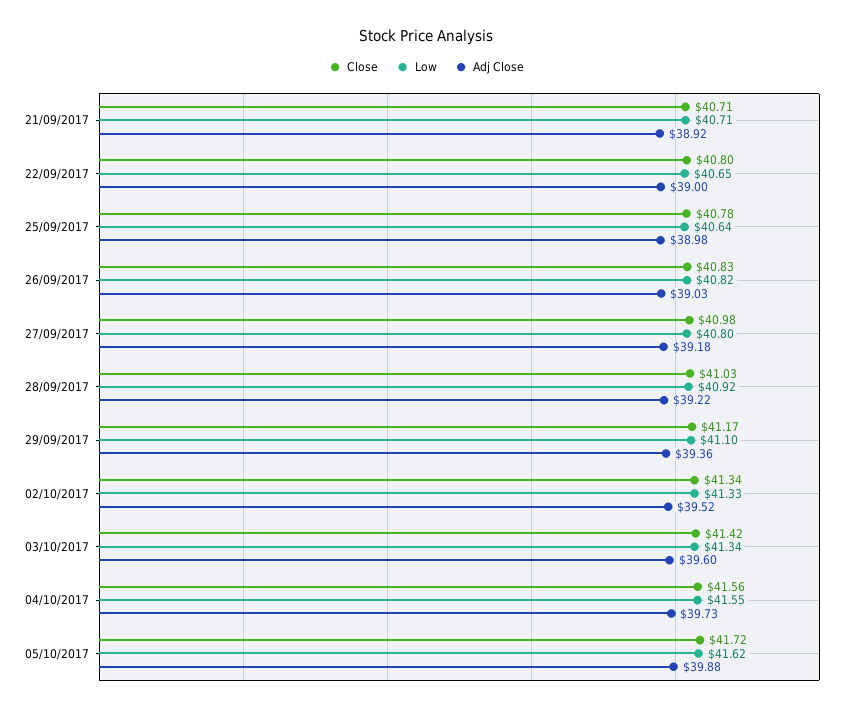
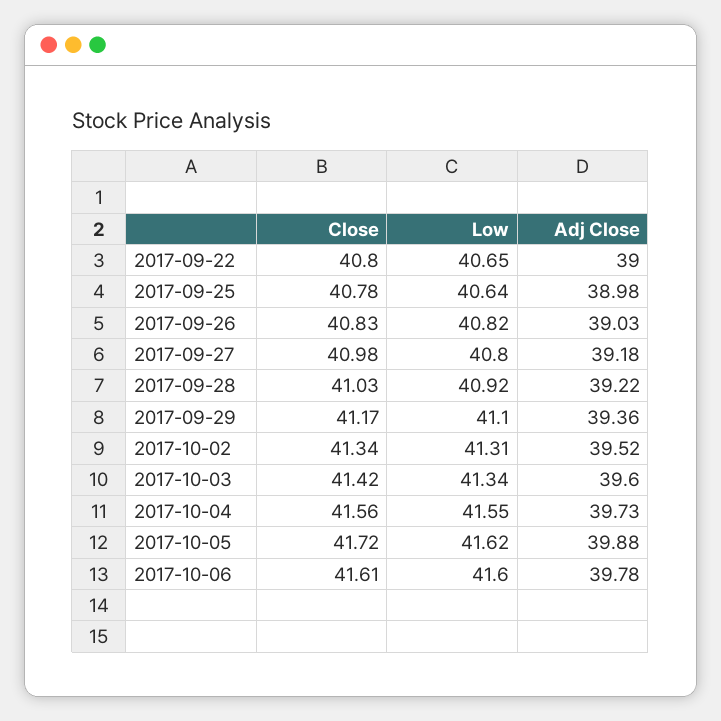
Close, 21/09/2017: 40.71 -> none
Low, 21/09/2017: 40.71 -> none
Adj Close, 21/09/2017: 38.92 -> none
Low, 02/10/2017: 41.33 -> 41.31
Close, 2017-10-06: none -> 41.61
Low, 2017-10-06: none -> 41.6
Adj Close, 2017-10-06: none -> 39.78

